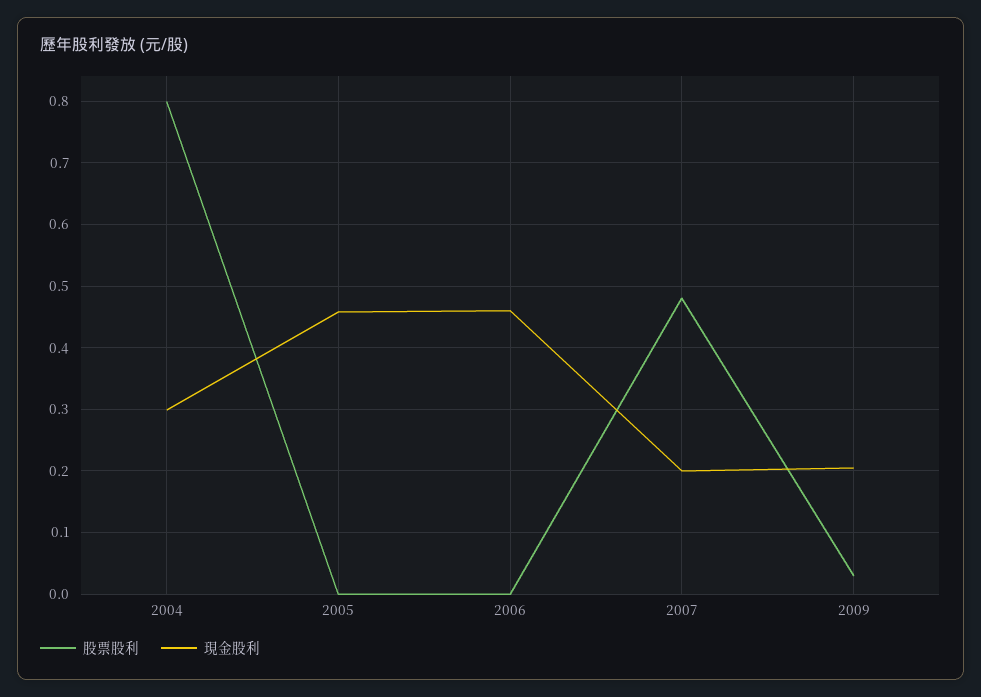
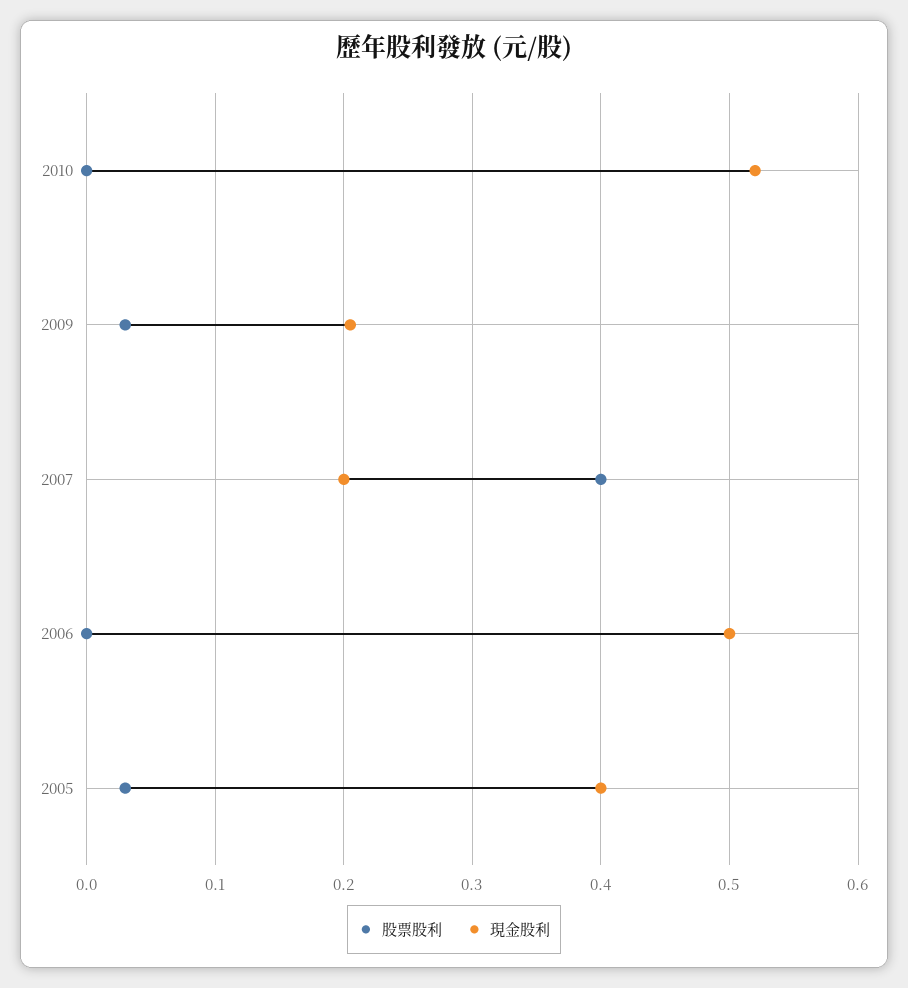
股票股利, 2004: 0.8 -> none
現金股利, 2004: 0.3 -> none
股票股利, 2005: 0 -> 0.03
現金股利, 2005: 0.46 -> 0.4
現金股利, 2006: 0.46 -> 0.5
股票股利, 2007: 0.48 -> 0.4
股票股利, 2010: none -> 0
現金股利, 2010: none -> 0.52

